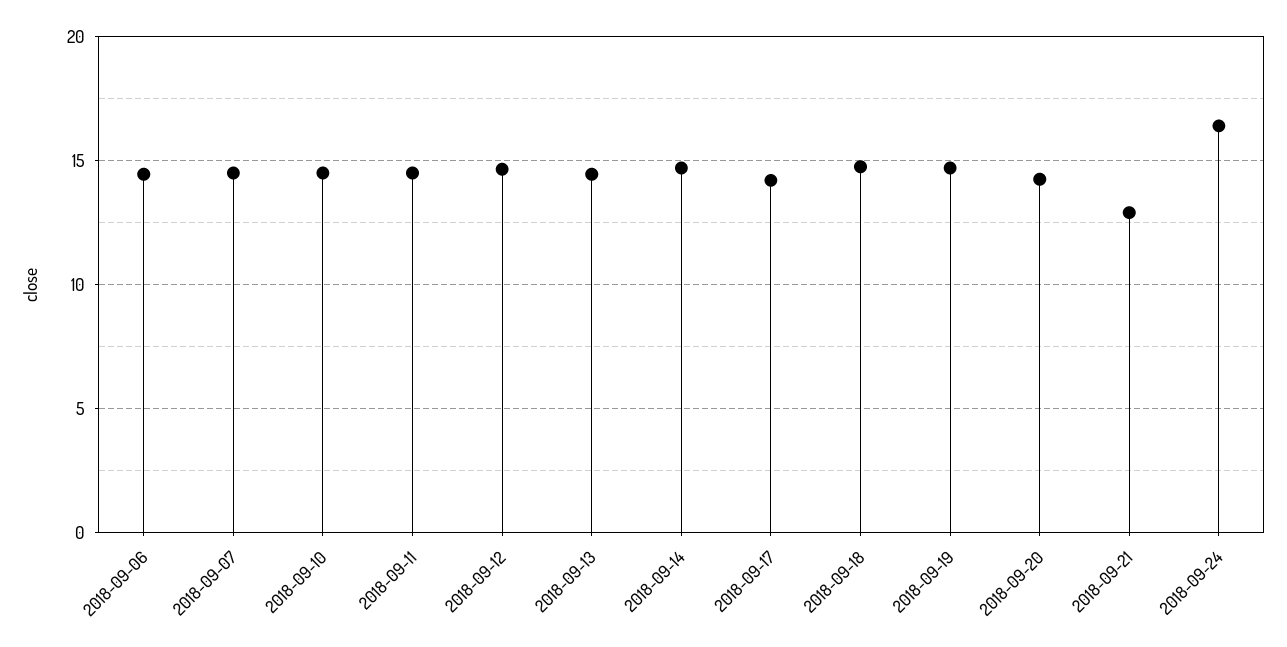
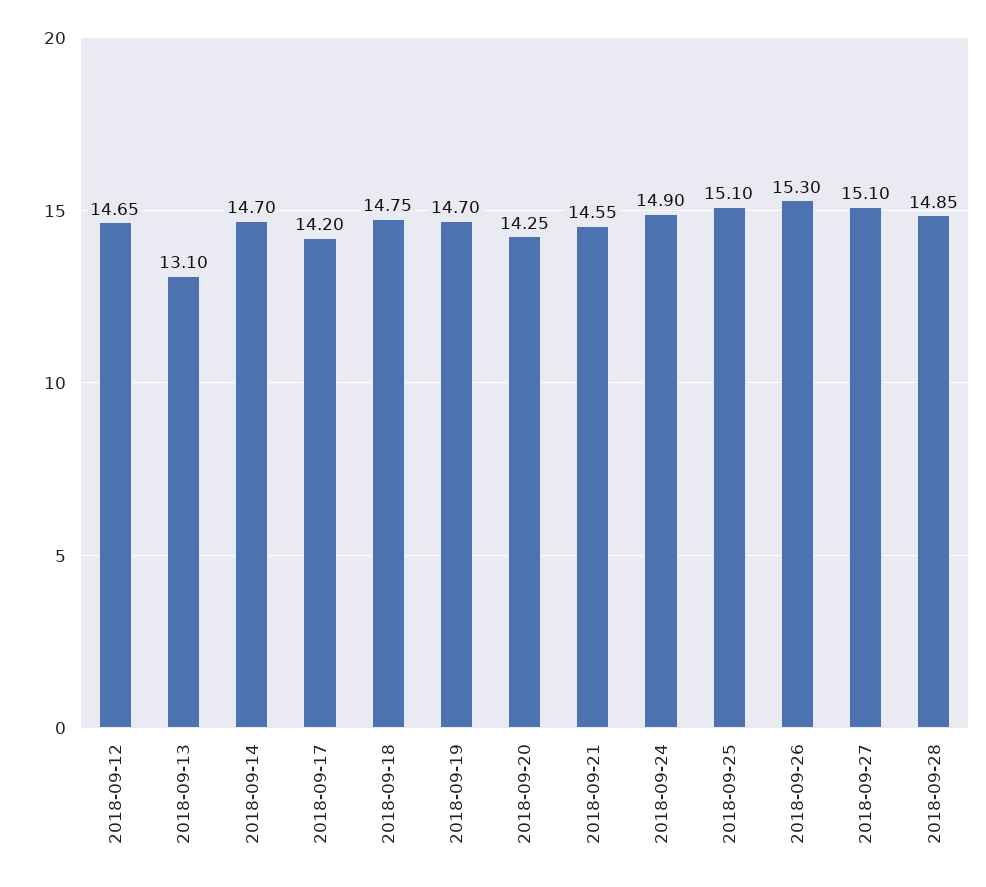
2018-09-06: 14.5 -> none
2018-09-07: 14.5 -> none
2018-09-10: 14.5 -> none
2018-09-11: 14.5 -> none
2018-09-13: 14.5 -> 13.1
2018-09-21: 13 -> 14.55
2018-09-24: 16.5 -> 14.9
2018-09-25: none -> 15.1
2018-09-26: none -> 15.3
2018-09-27: none -> 15.1
2018-09-28: none -> 14.85

